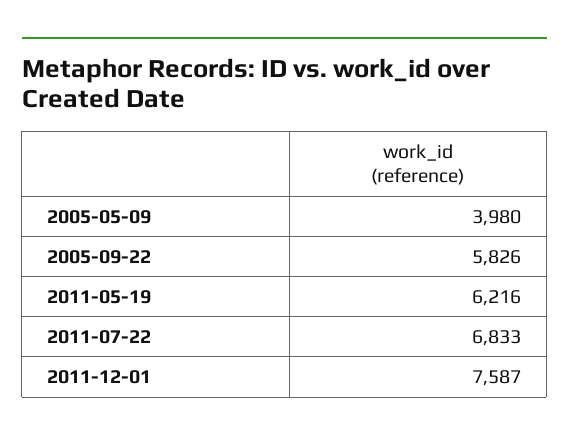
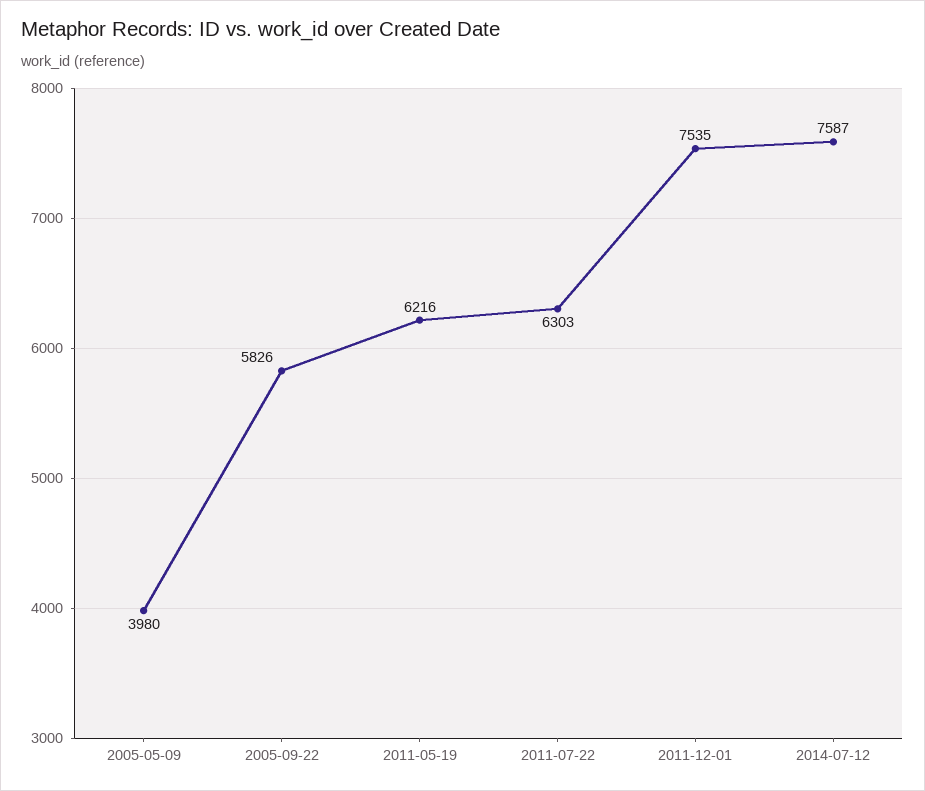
2011-07-22: 6833 -> 6303
2011-12-01: 7587 -> 7535
2014-07-12: none -> 7587

